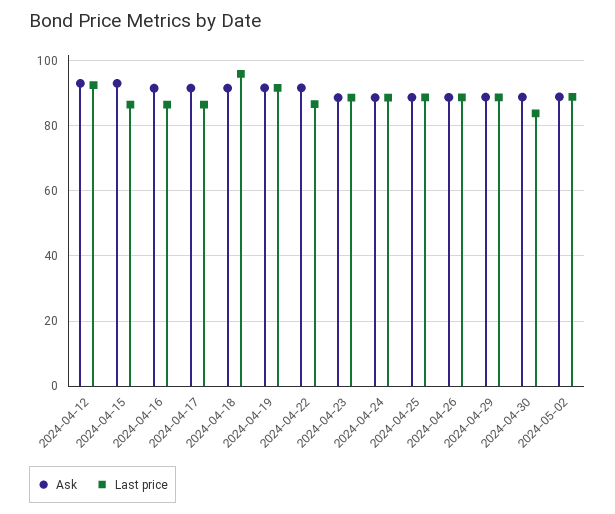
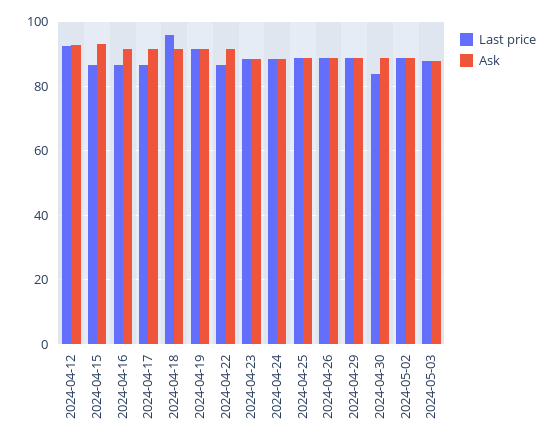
Last price, 2024-05-03: none -> 88
Ask, 2024-05-03: none -> 88

